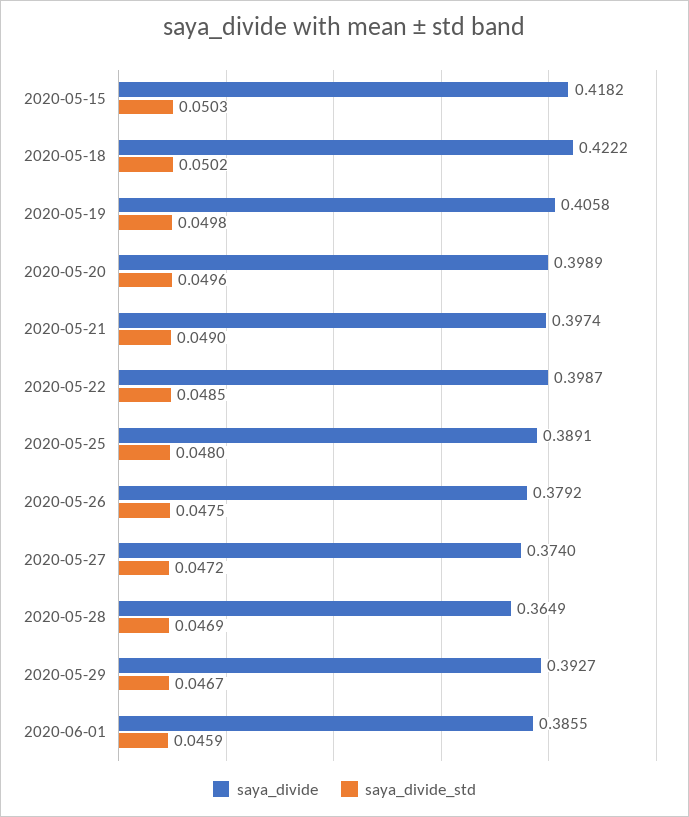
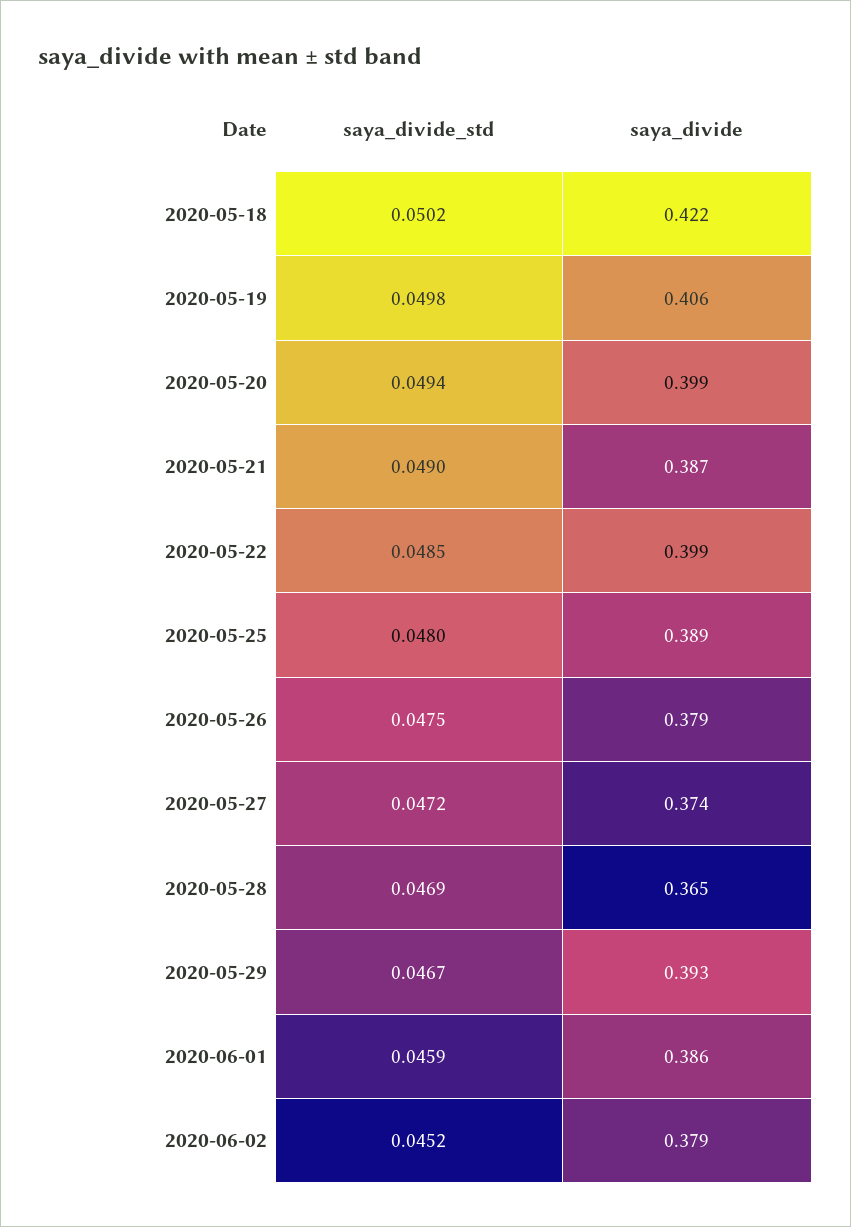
saya_divide, 2020-05-15: 0.4182 -> none
saya_divide_std, 2020-05-15: 0.0503 -> none
saya_divide_std, 2020-05-20: 0.0496 -> 0.0494
saya_divide, 2020-05-21: 0.3974 -> 0.387
saya_divide_std, 2020-06-02: none -> 0.0452
saya_divide, 2020-06-02: none -> 0.379

